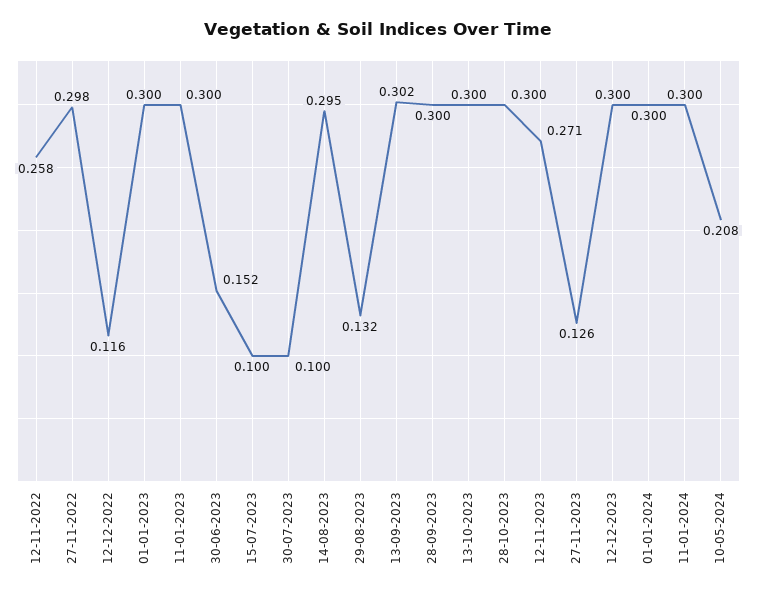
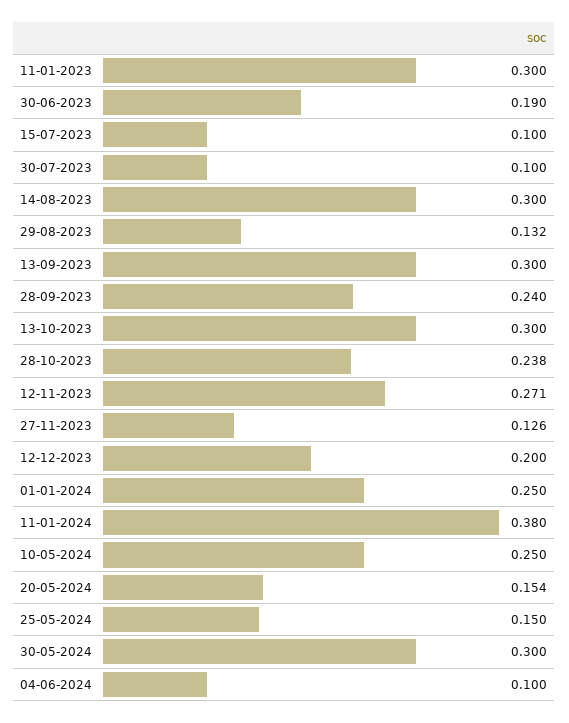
12-11-2022: 0.258 -> none
27-11-2022: 0.298 -> none
12-12-2022: 0.116 -> none
01-01-2023: 0.3 -> none
30-06-2023: 0.152 -> 0.19
14-08-2023: 0.295 -> 0.3
13-09-2023: 0.302 -> 0.3
28-09-2023: 0.3 -> 0.24
28-10-2023: 0.3 -> 0.238
12-12-2023: 0.3 -> 0.2
01-01-2024: 0.3 -> 0.25
11-01-2024: 0.3 -> 0.38
10-05-2024: 0.208 -> 0.25
20-05-2024: none -> 0.154
25-05-2024: none -> 0.15
30-05-2024: none -> 0.3
04-06-2024: none -> 0.1

